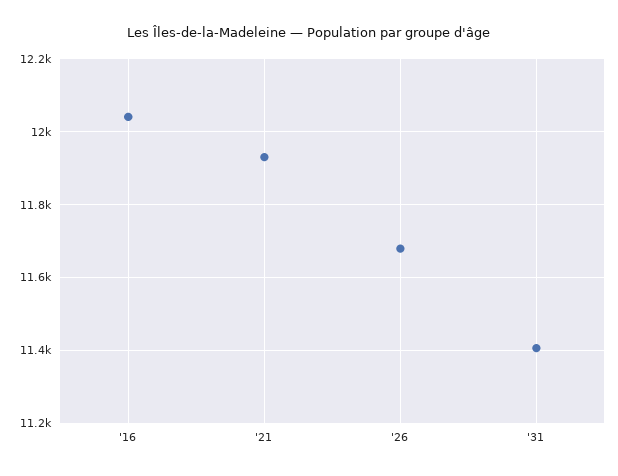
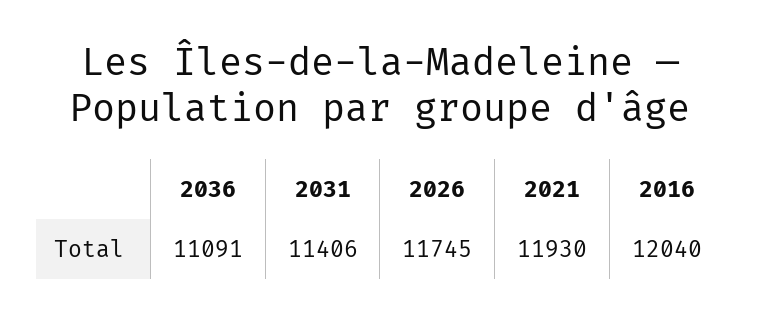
'26: 11680 -> 11745
2036: none -> 11091

